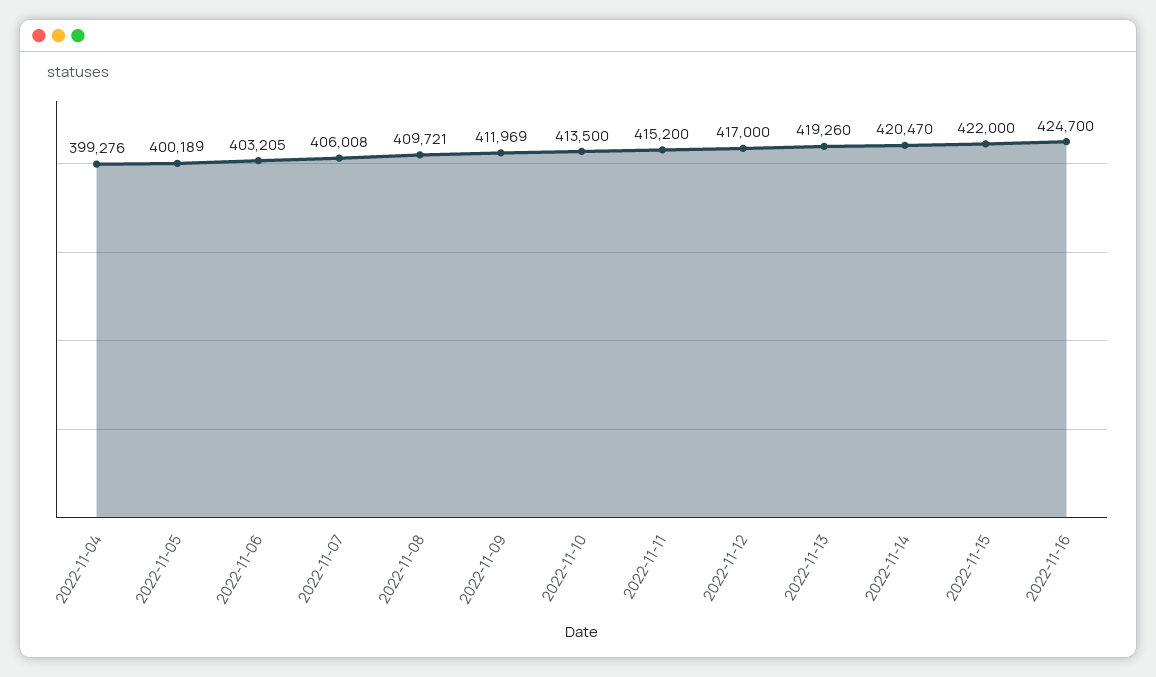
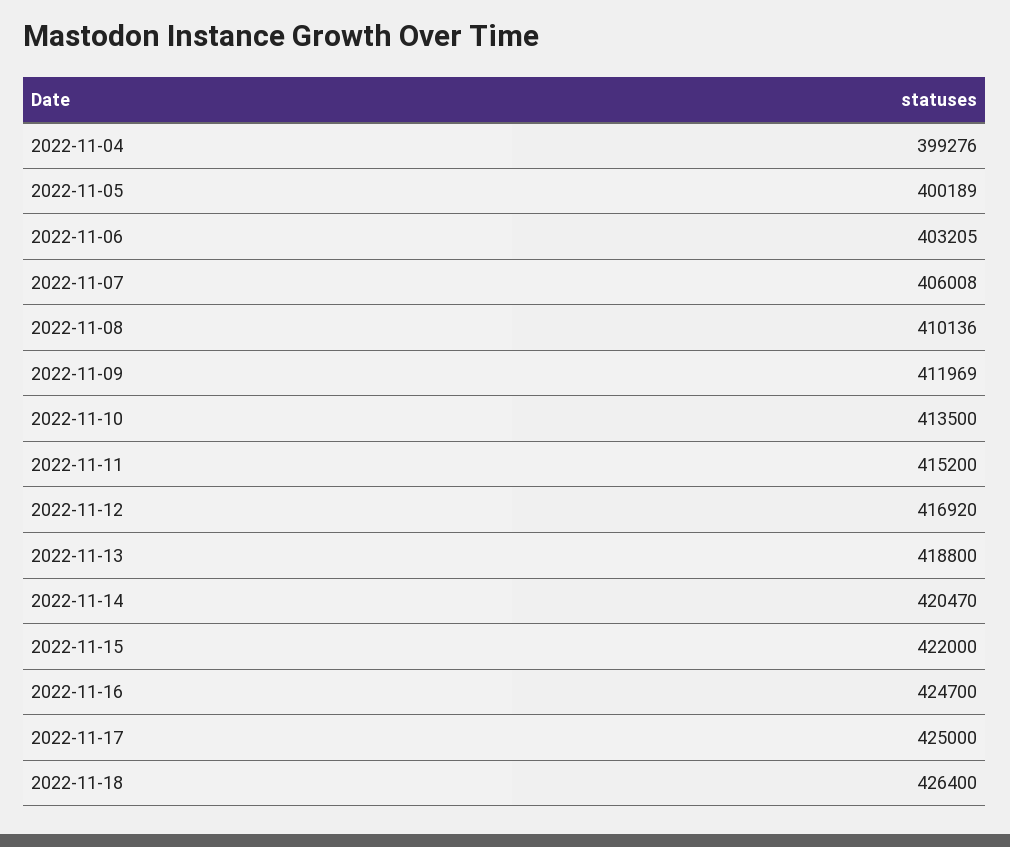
2022-11-08: 409721 -> 410136
2022-11-12: 417000 -> 416920
2022-11-13: 419260 -> 418800
2022-11-17: none -> 425000
2022-11-18: none -> 426400

